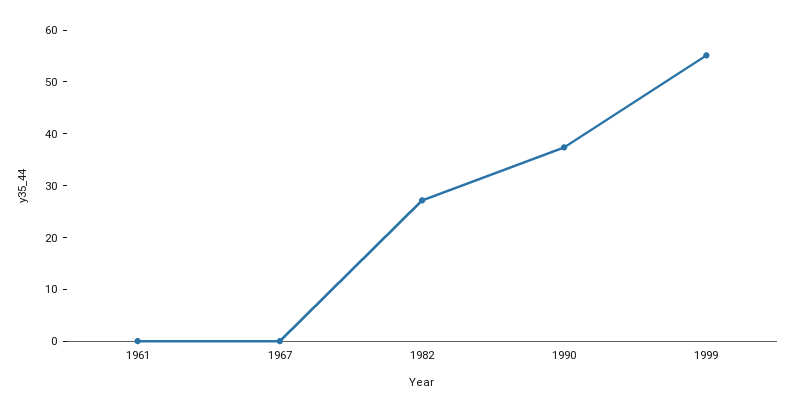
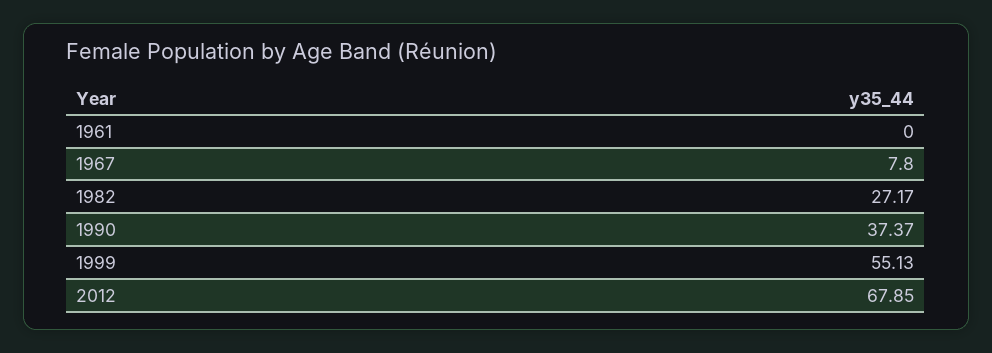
1967: 0 -> 7.8
2012: none -> 67.85

